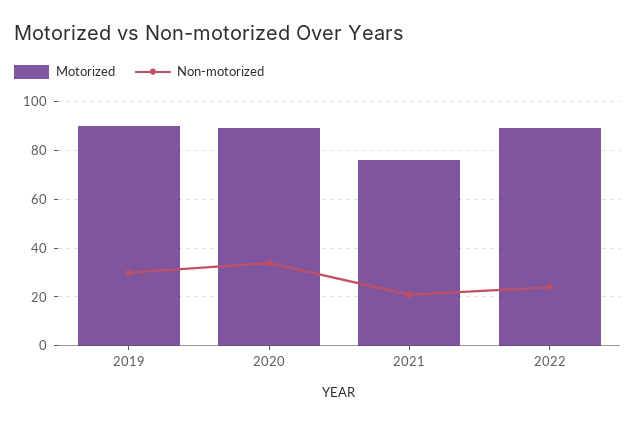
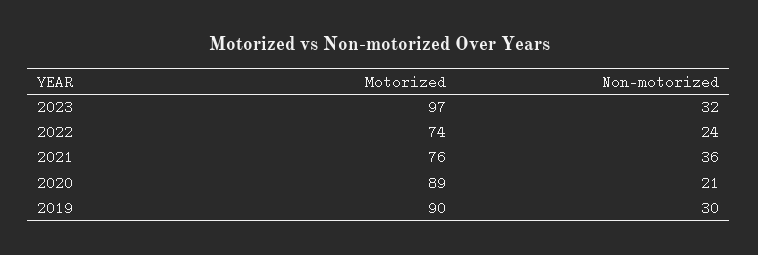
Non-motorized, 2020: 35 -> 21
Non-motorized, 2021: 20 -> 36
Motorized, 2022: 90 -> 74
Motorized, 2023: none -> 97
Non-motorized, 2023: none -> 32

